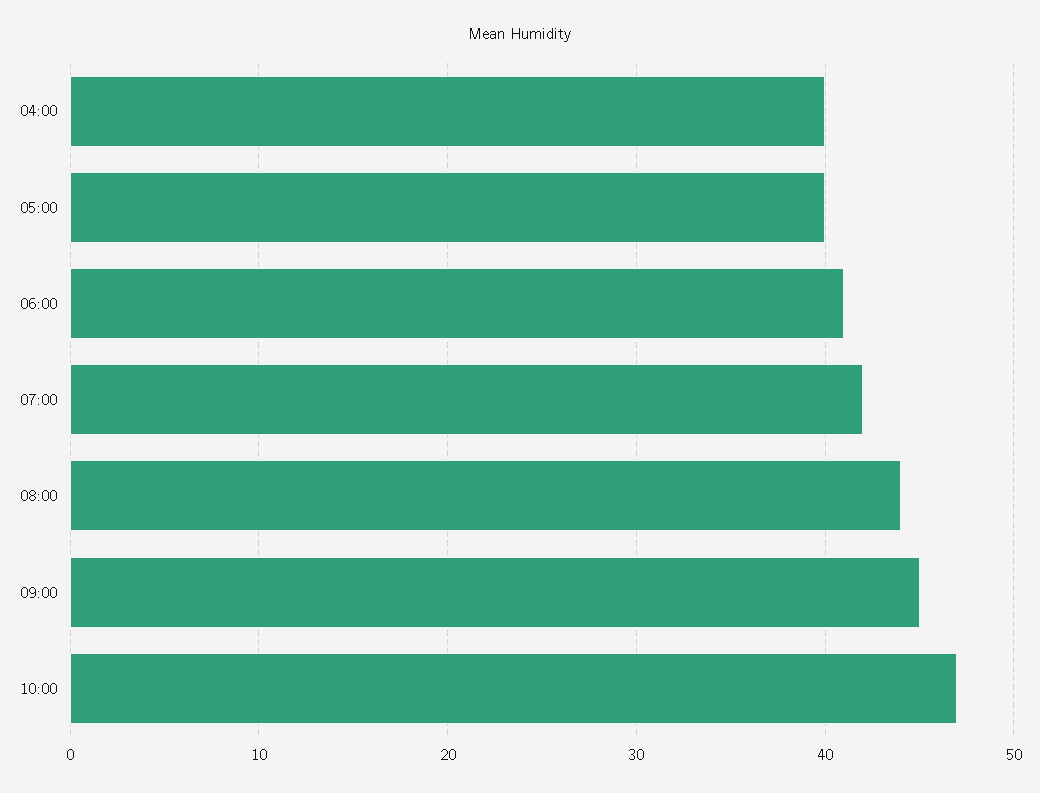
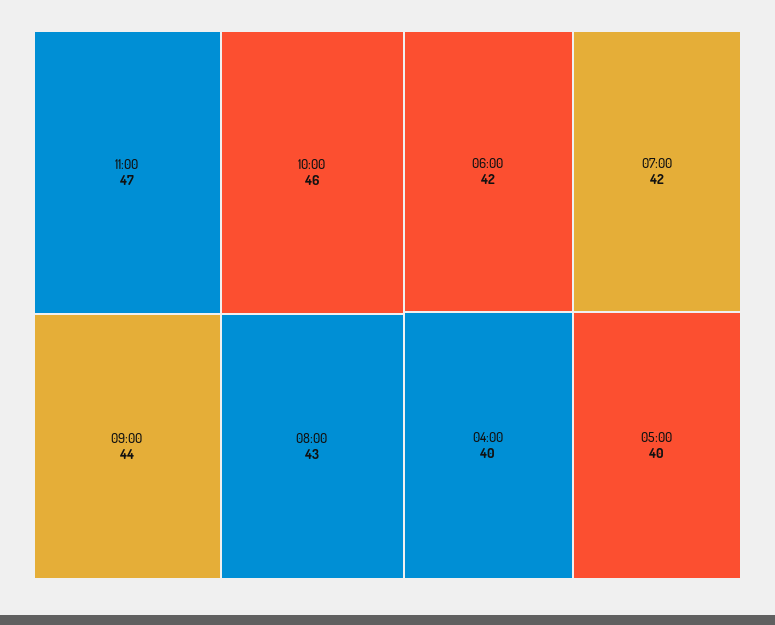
06:00: 41 -> 42
08:00: 44 -> 43
09:00: 45 -> 44
10:00: 47 -> 46
11:00: none -> 47

